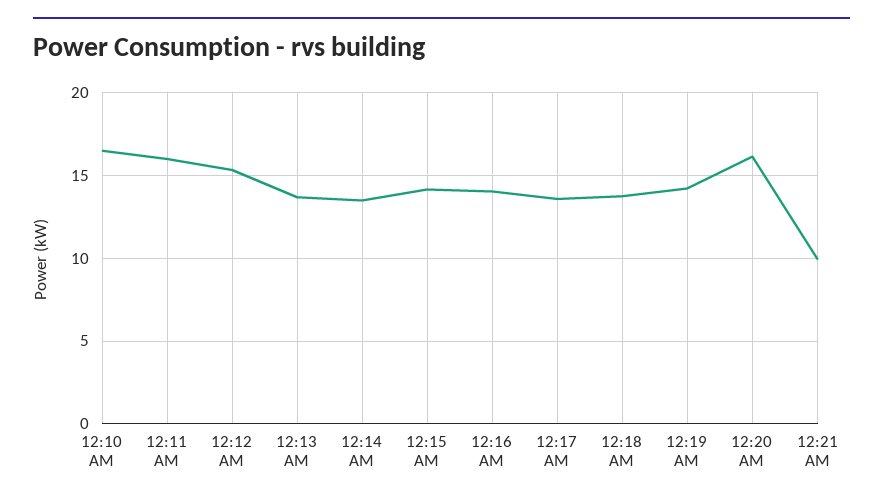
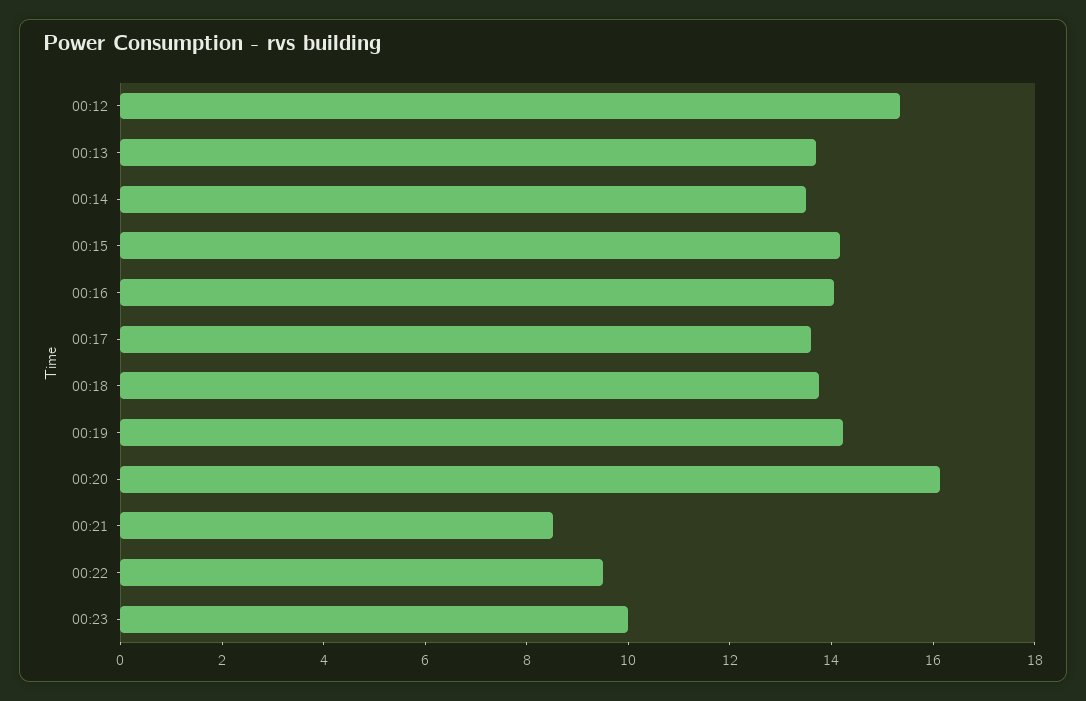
12:10 AM: 16.5 -> none
12:11 AM: 16 -> none
12:21 AM: 10 -> 8.5
00:22: none -> 9.5
00:23: none -> 10

